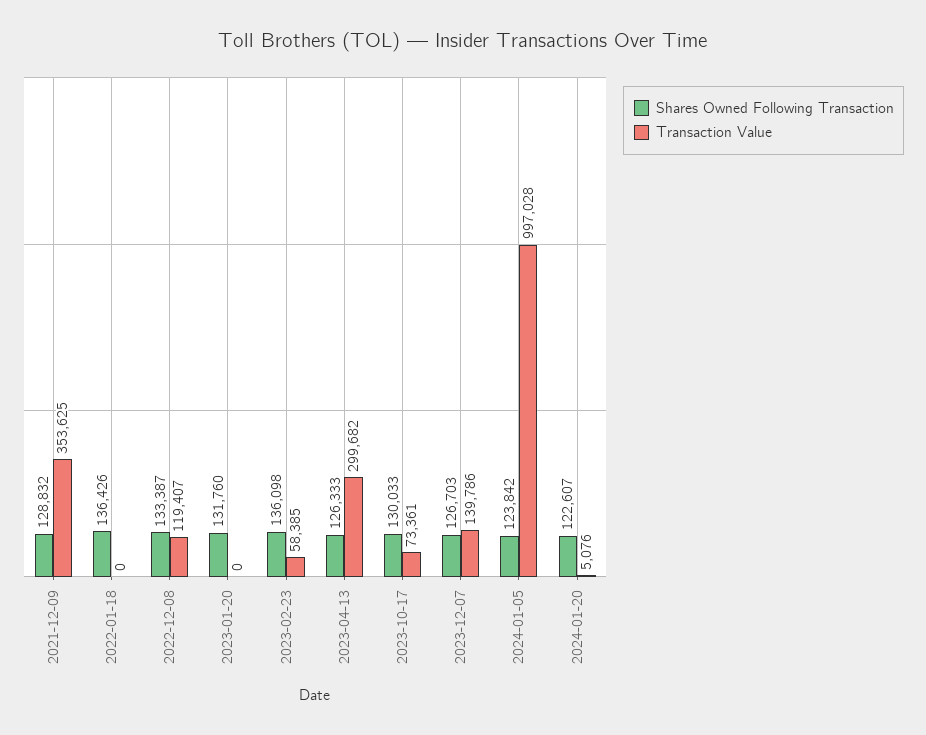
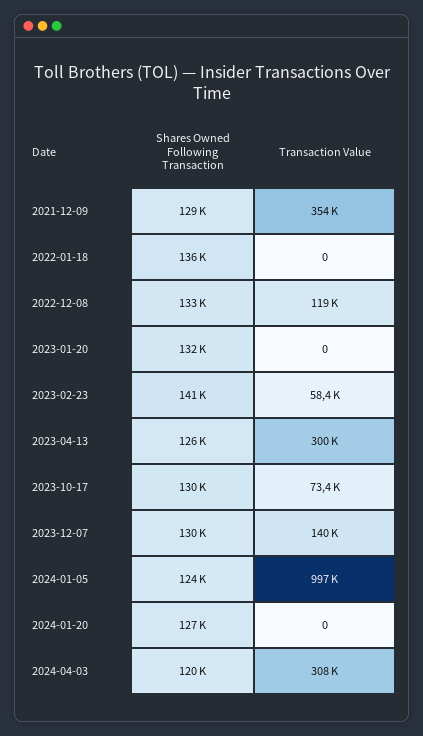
Shares Owned Following Transaction, 2023-02-23: 136098 -> 141000
Shares Owned Following Transaction, 2023-12-07: 126703 -> 130000
Shares Owned Following Transaction, 2024-01-20: 122607 -> 127000
Transaction Value, 2024-01-20: 5076 -> 0
Shares Owned Following Transaction, 2024-04-03: none -> 120000
Transaction Value, 2024-04-03: none -> 308000

